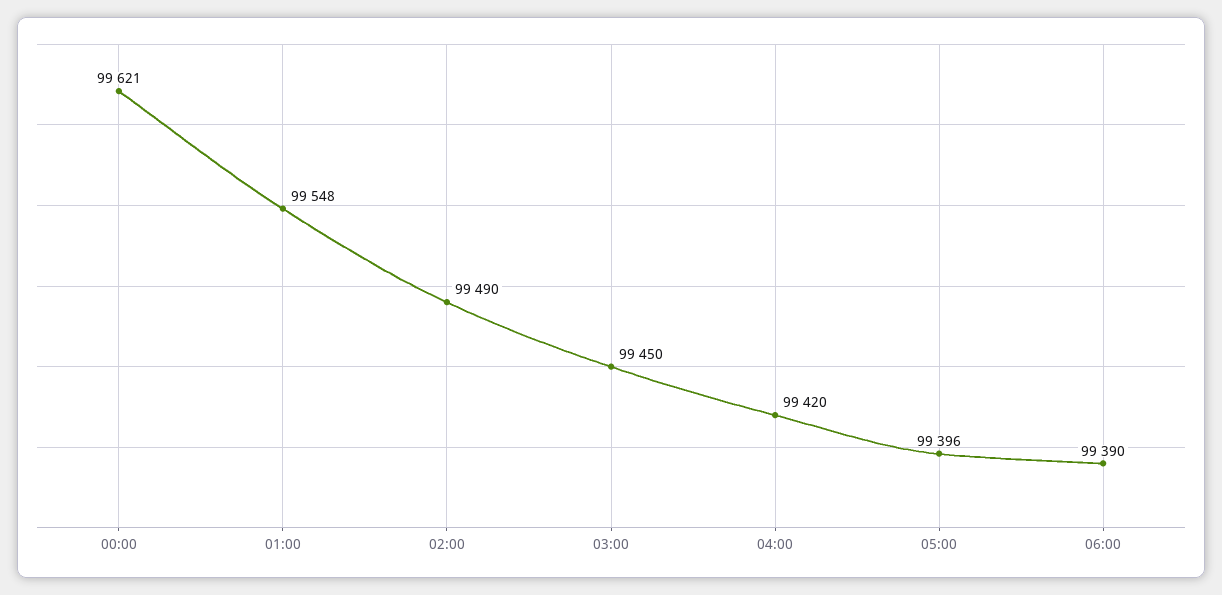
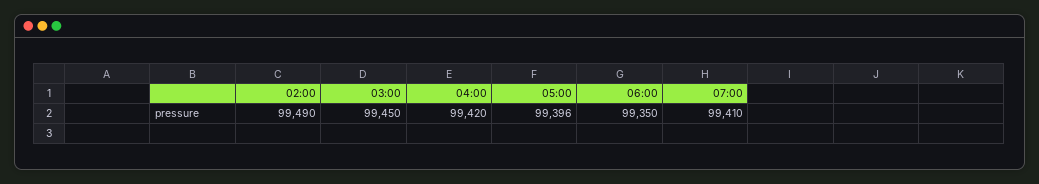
00:00: 99621 -> none
01:00: 99548 -> none
06:00: 99390 -> 99350
07:00: none -> 99410

